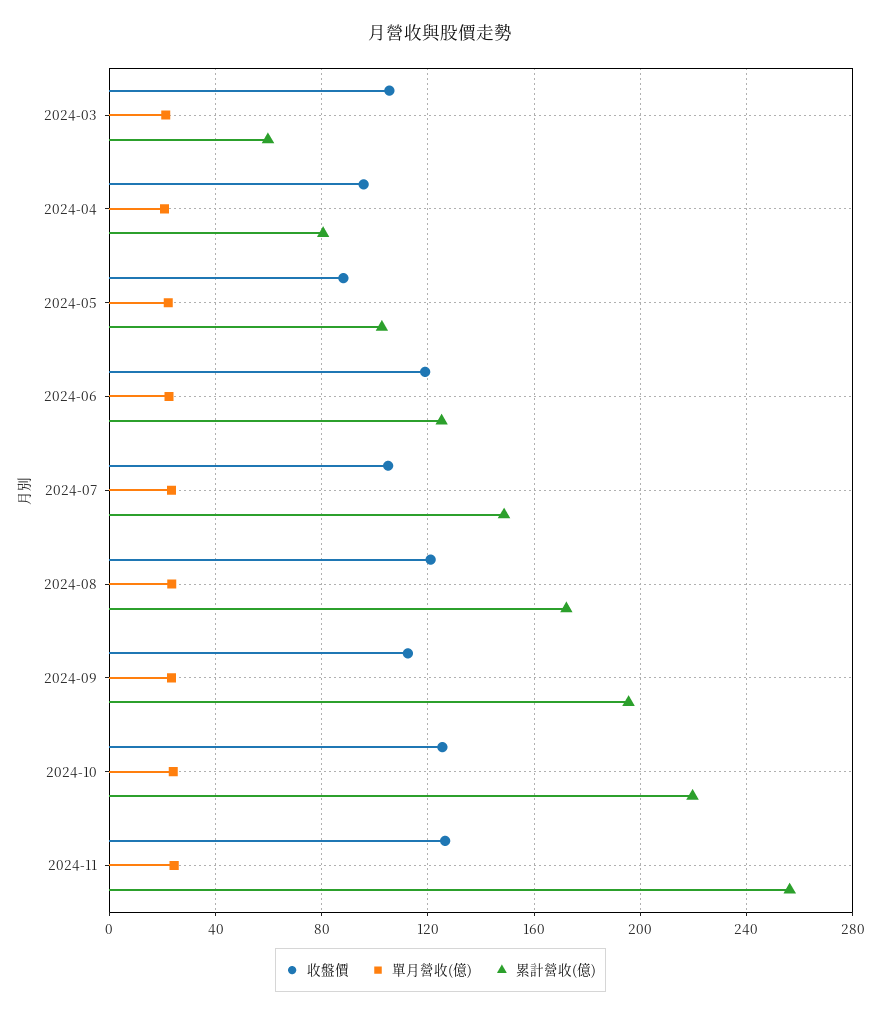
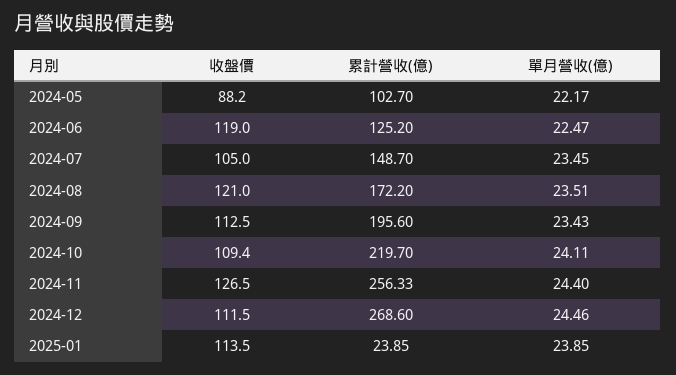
收盤價, 2024-03: 105 -> none
單月營收(億), 2024-03: 20 -> none
累計營收(億), 2024-03: 60 -> none
收盤價, 2024-04: 95 -> none
單月營收(億), 2024-04: 20 -> none
累計營收(億), 2024-04: 80 -> none
收盤價, 2024-10: 125 -> 109.4
收盤價, 2024-12: none -> 111.5
累計營收(億), 2024-12: none -> 268.6
單月營收(億), 2024-12: none -> 24.46
收盤價, 2025-01: none -> 113.5
累計營收(億), 2025-01: none -> 23.85
單月營收(億), 2025-01: none -> 23.85

